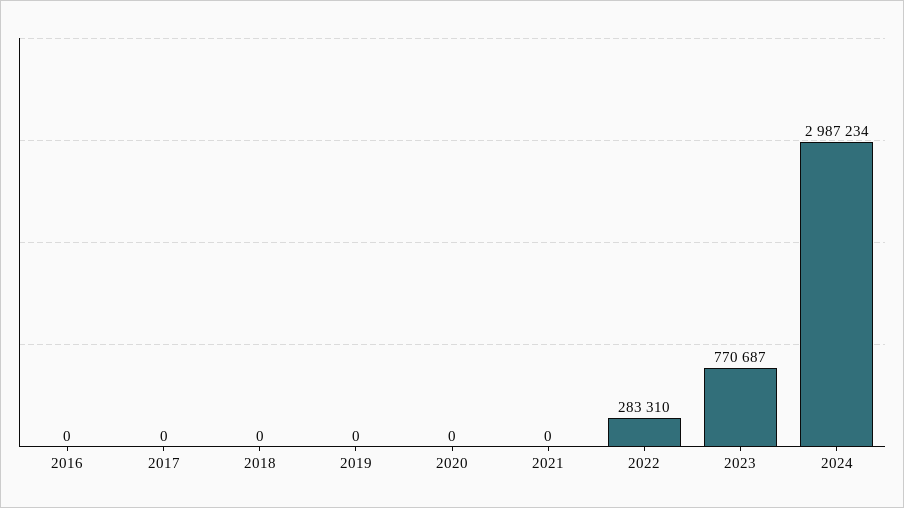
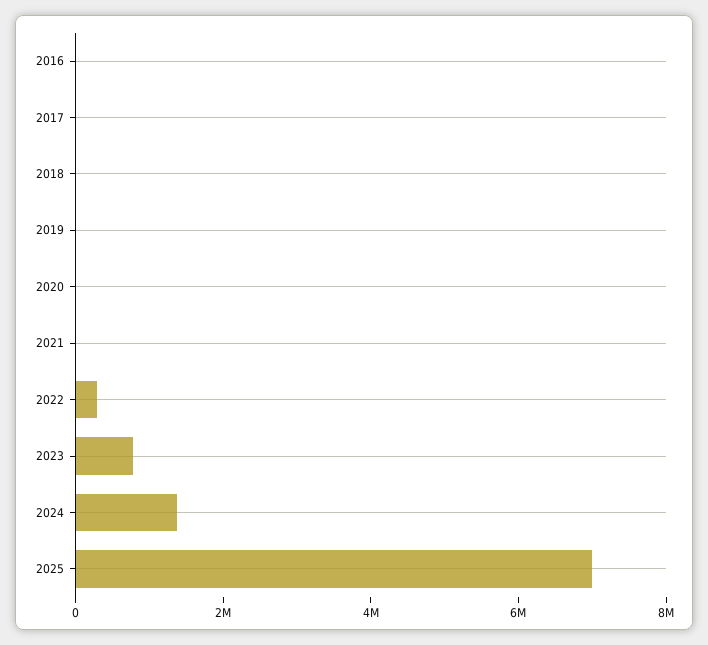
2024: 2987234 -> 1500000
2025: none -> 7000000

